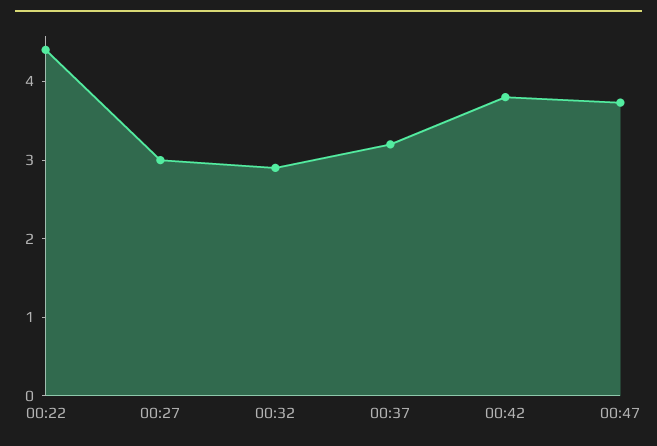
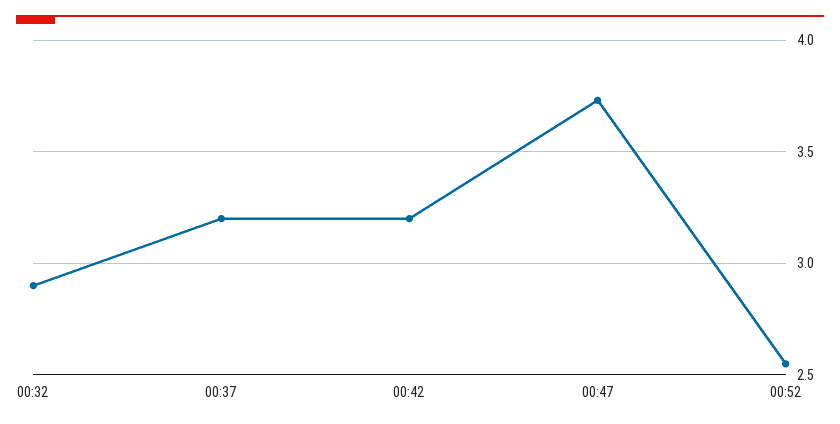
00:22: 4.4 -> none
00:27: 3 -> none
00:42: 3.8 -> 3.2
00:52: none -> 2.55

